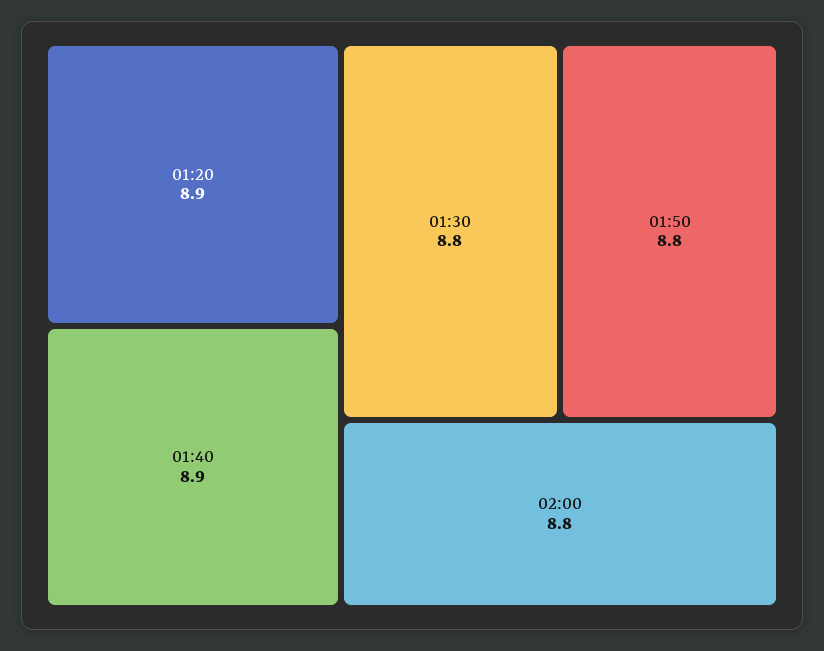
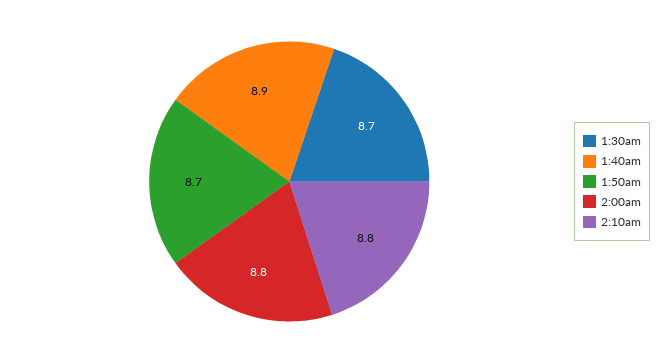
01:20: 8.9 -> none
01:30: 8.8 -> 8.7
01:50: 8.8 -> 8.7
2:10am: none -> 8.8

